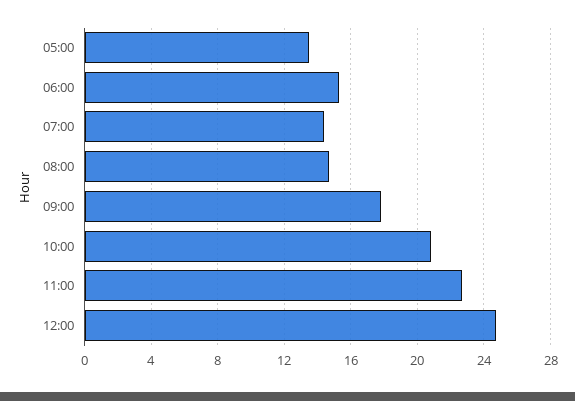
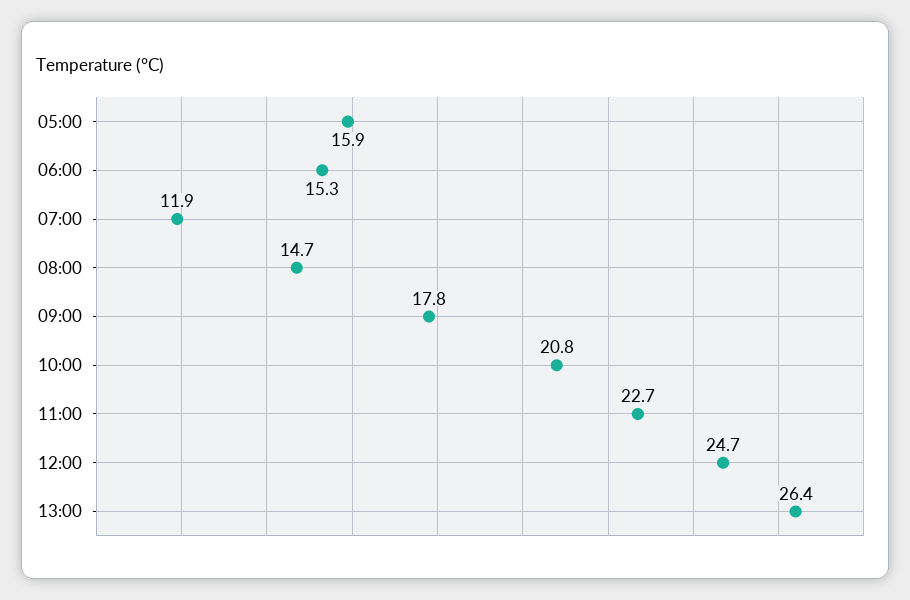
05:00: 13.5 -> 15.9
07:00: 14.5 -> 11.9
13:00: none -> 26.4

